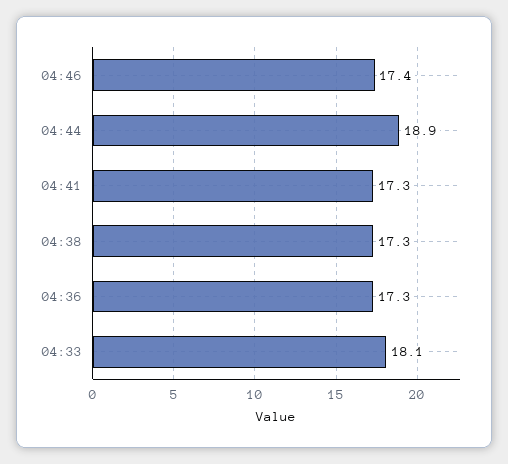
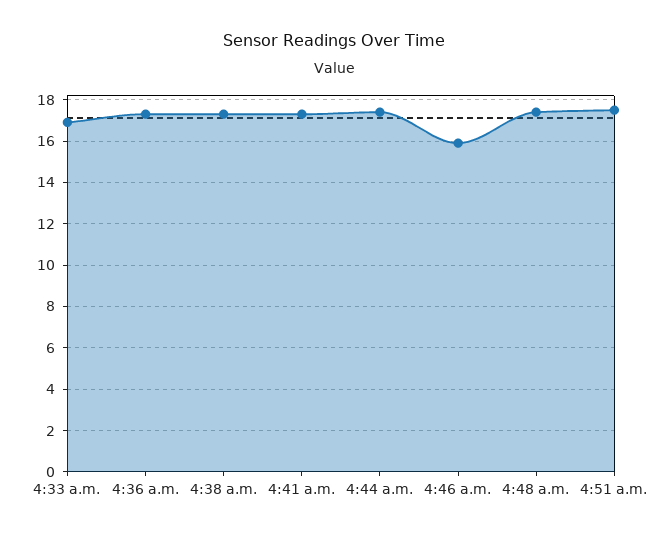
04:46: 17.4 -> 16
04:44: 18.9 -> 17.5
04:33: 18.1 -> 17
4:48 a.m.: none -> 17.5
4:51 a.m.: none -> 17.5

